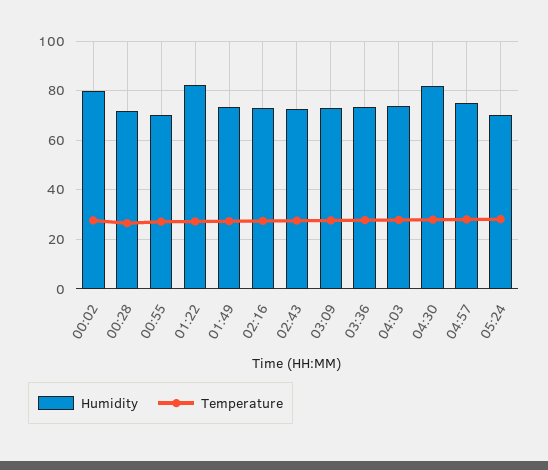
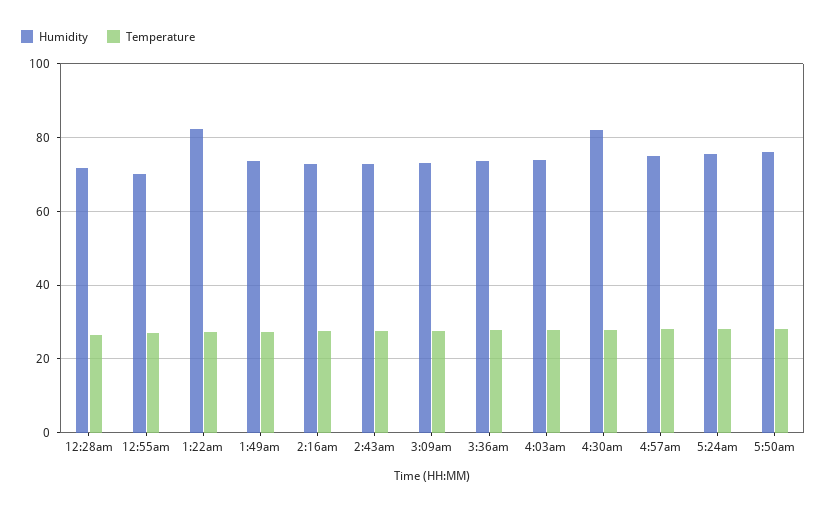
Humidity, 00:02: 80 -> none
Temperature, 00:02: 27.5 -> none
Humidity, 05:24: 70 -> 76
Humidity, 5:50am: none -> 76
Temperature, 5:50am: none -> 28

